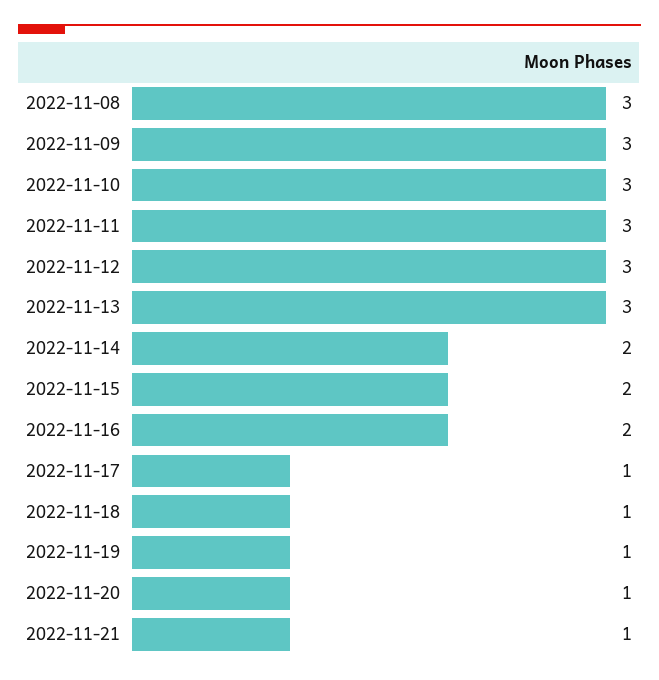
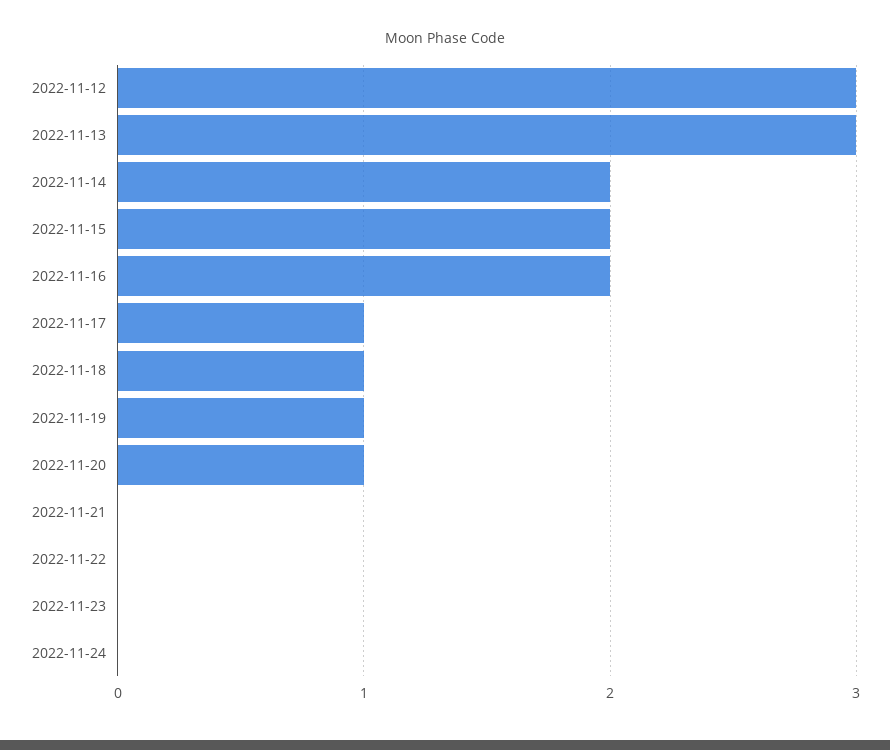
2022-11-08: 3 -> none
2022-11-09: 3 -> none
2022-11-10: 3 -> none
2022-11-11: 3 -> none
2022-11-21: 1 -> 0
2022-11-22: none -> 0
2022-11-23: none -> 0
2022-11-24: none -> 0

